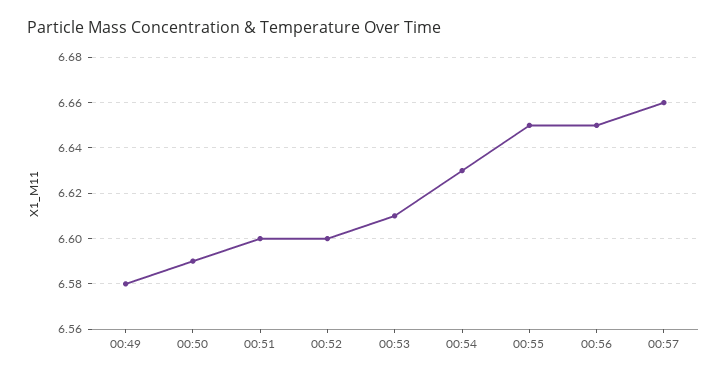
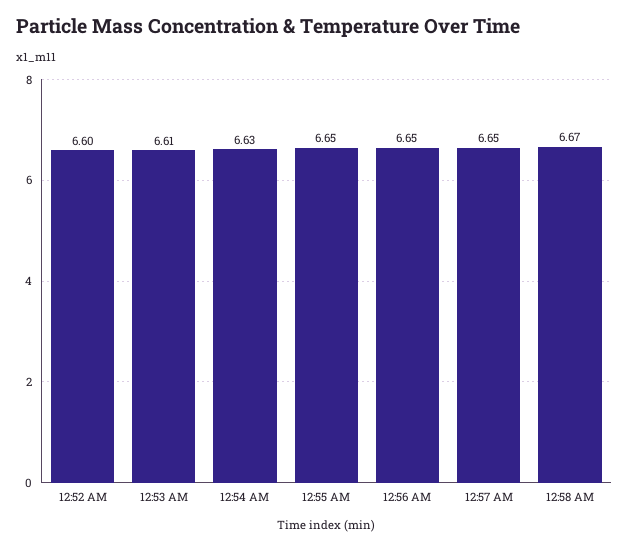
00:49: 6.58 -> none
00:50: 6.59 -> none
00:51: 6.6 -> none
00:57: 6.66 -> 6.65
12:58 AM: none -> 6.67

